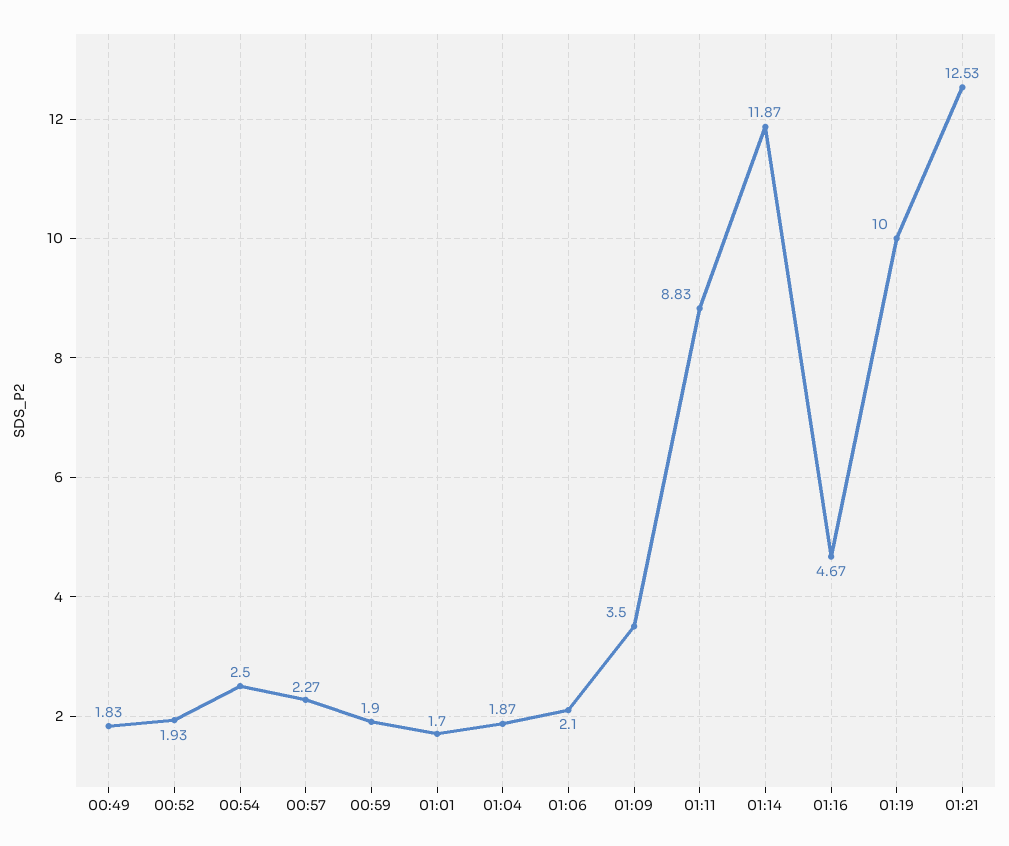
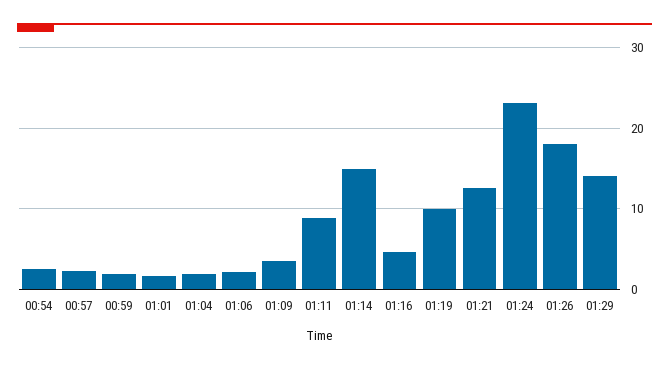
00:49: 1.83 -> none
00:52: 1.93 -> none
01:14: 11.87 -> 15
01:24: none -> 23
01:26: none -> 18
01:29: none -> 14

